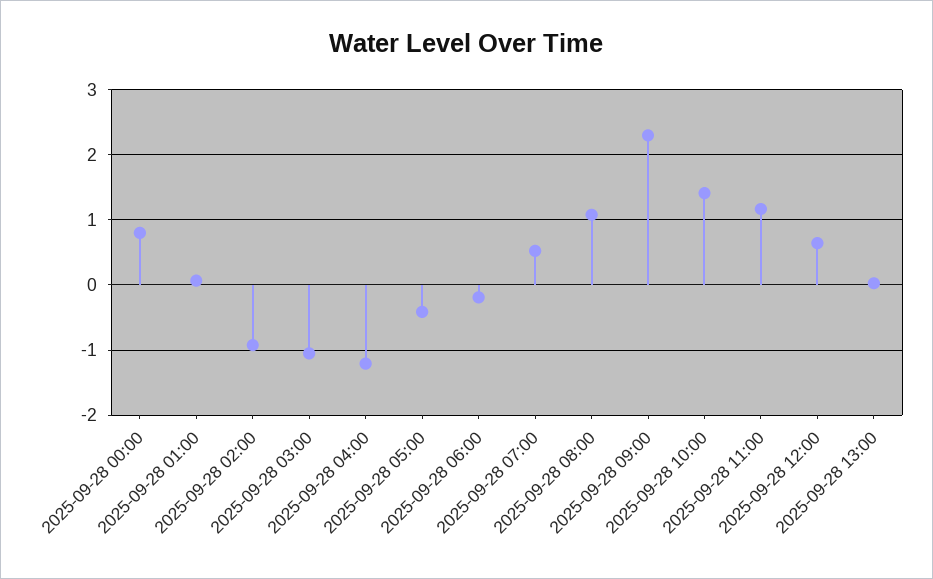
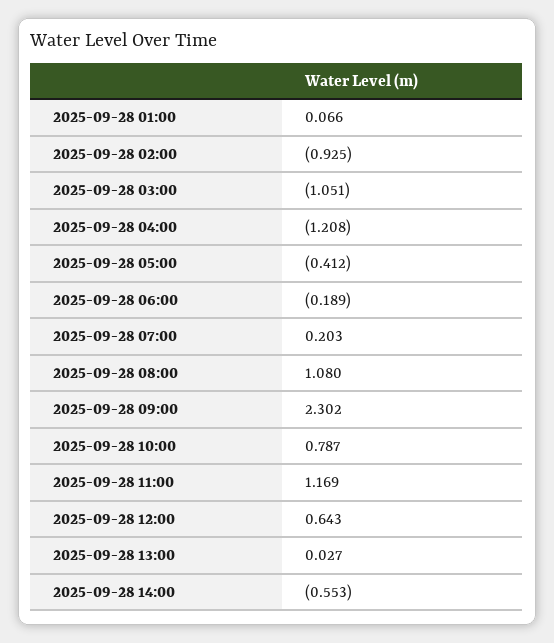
2025-09-28 00:00: 0.8 -> none
2025-09-28 07:00: 0.5 -> 0.203
2025-09-28 10:00: 1.4 -> 0.787
2025-09-28 14:00: none -> -0.553

